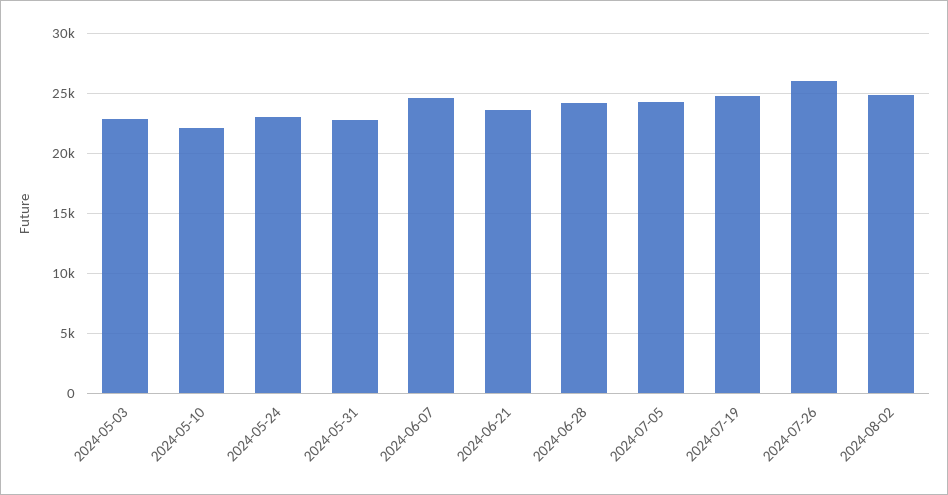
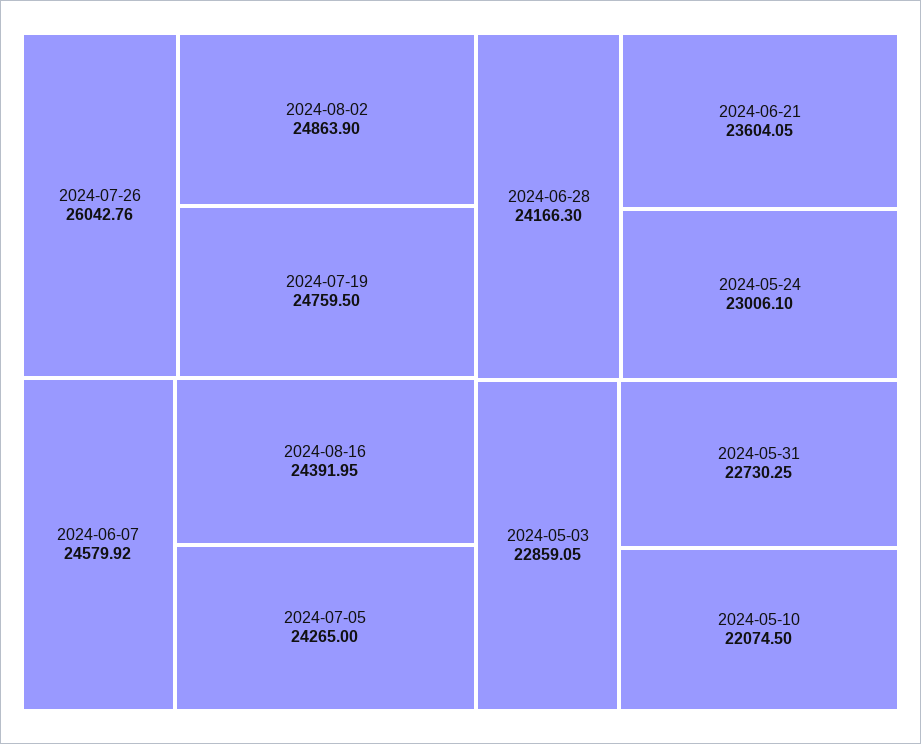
2024-08-16: none -> 24391.95

